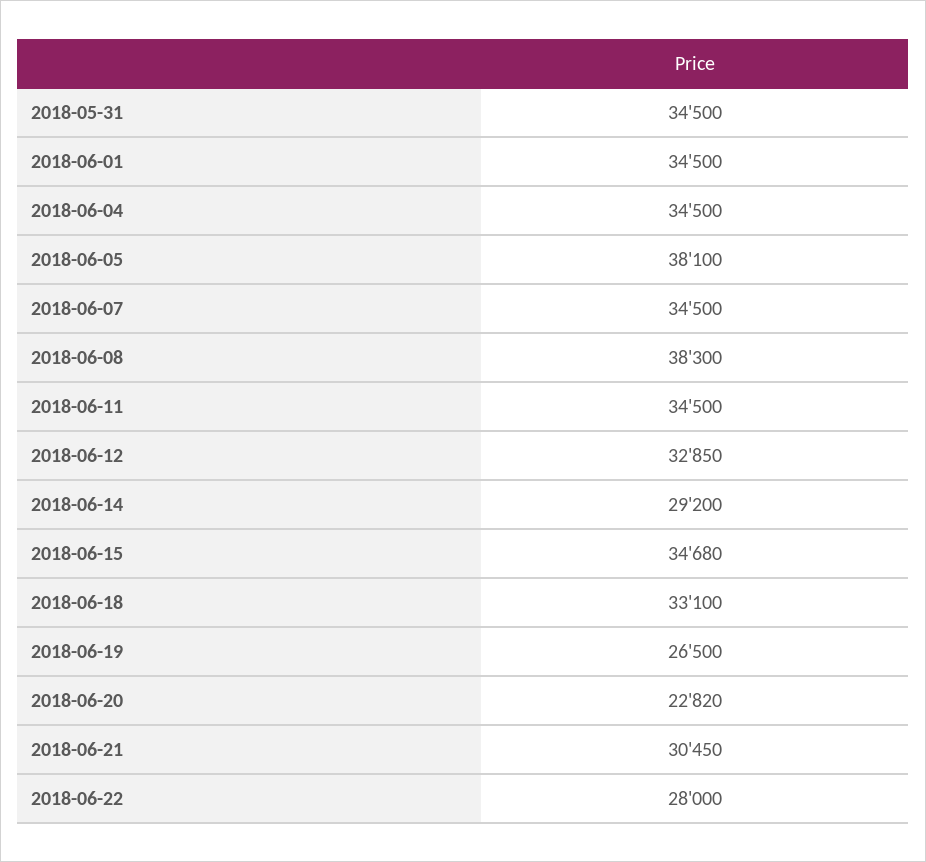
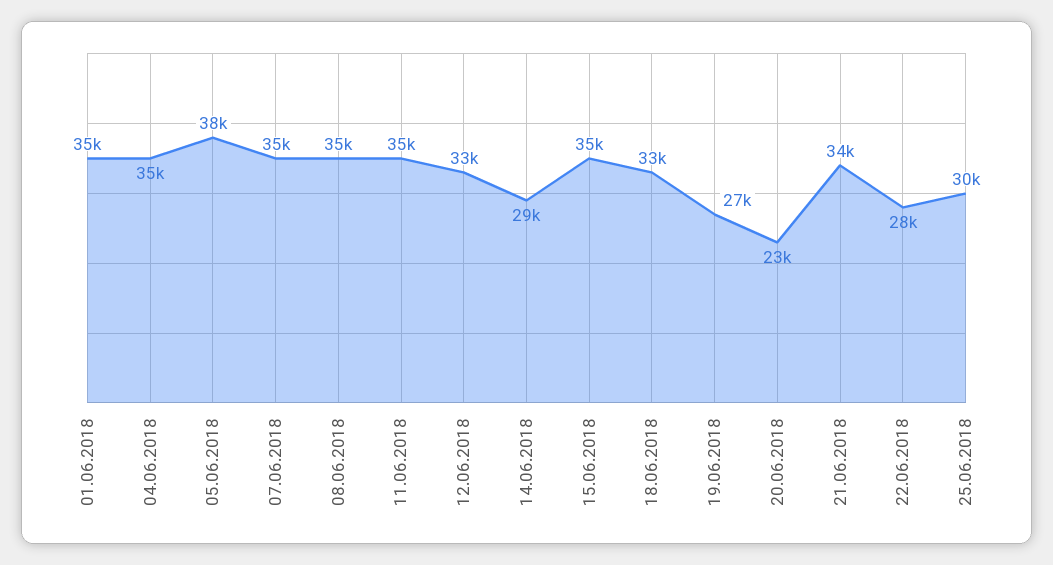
2018-05-31: 34500 -> none
2018-06-08: 38300 -> 35000
2018-06-21: 30450 -> 34000
25.06.2018: none -> 30000

